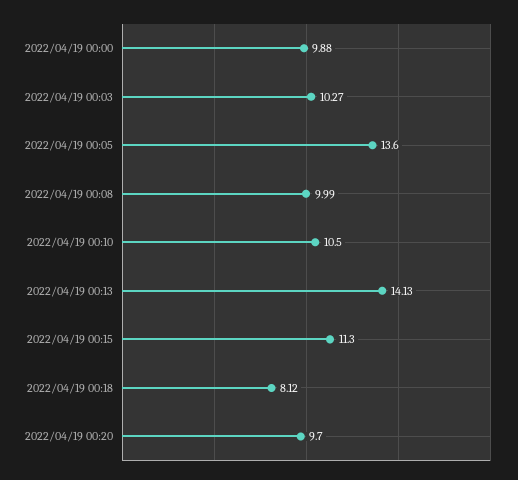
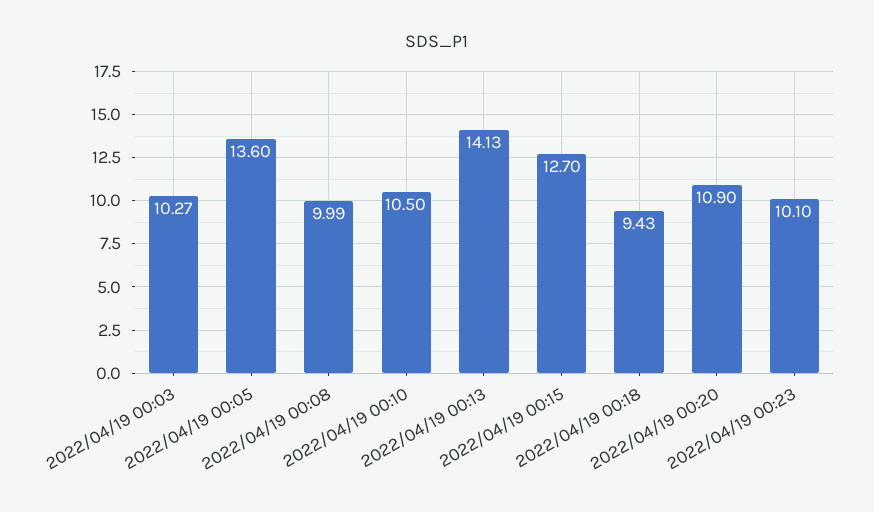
2022/04/19 00:00: 9.88 -> none
2022/04/19 00:15: 11.3 -> 12.7
2022/04/19 00:18: 8.12 -> 9.43
2022/04/19 00:20: 9.7 -> 10.9
2022/04/19 00:23: none -> 10.1

